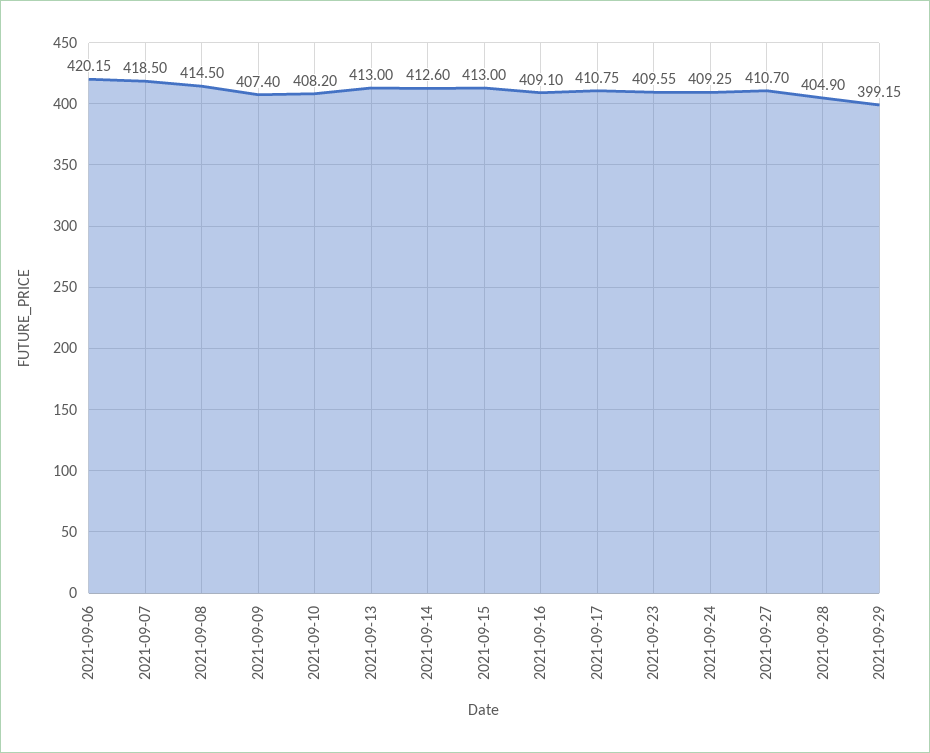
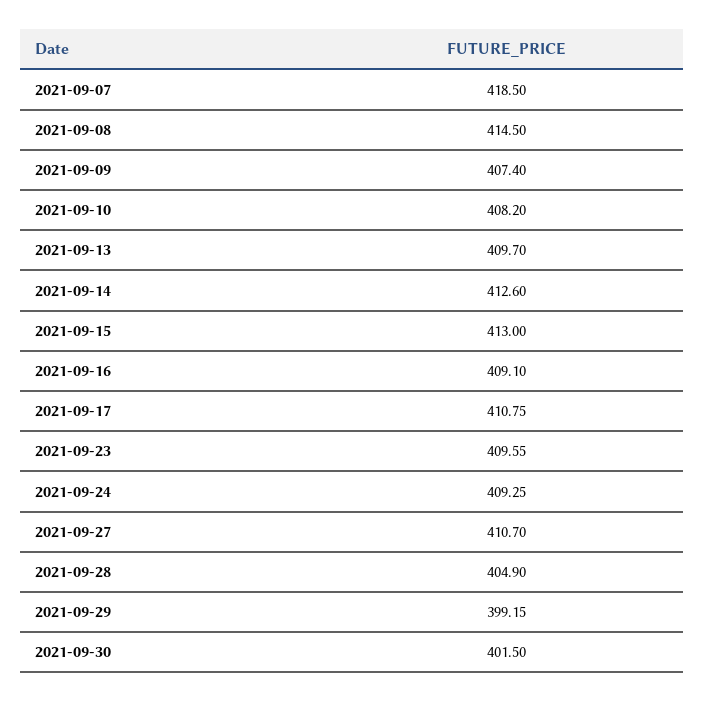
2021-09-06: 420.15 -> none
2021-09-13: 413 -> 409.7
2021-09-30: none -> 401.5

